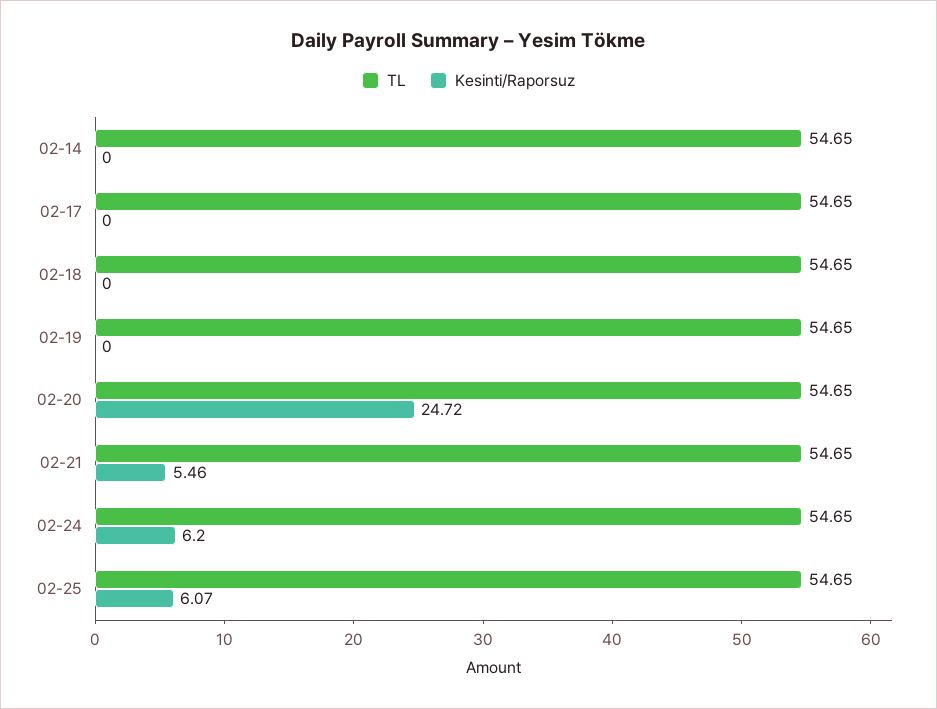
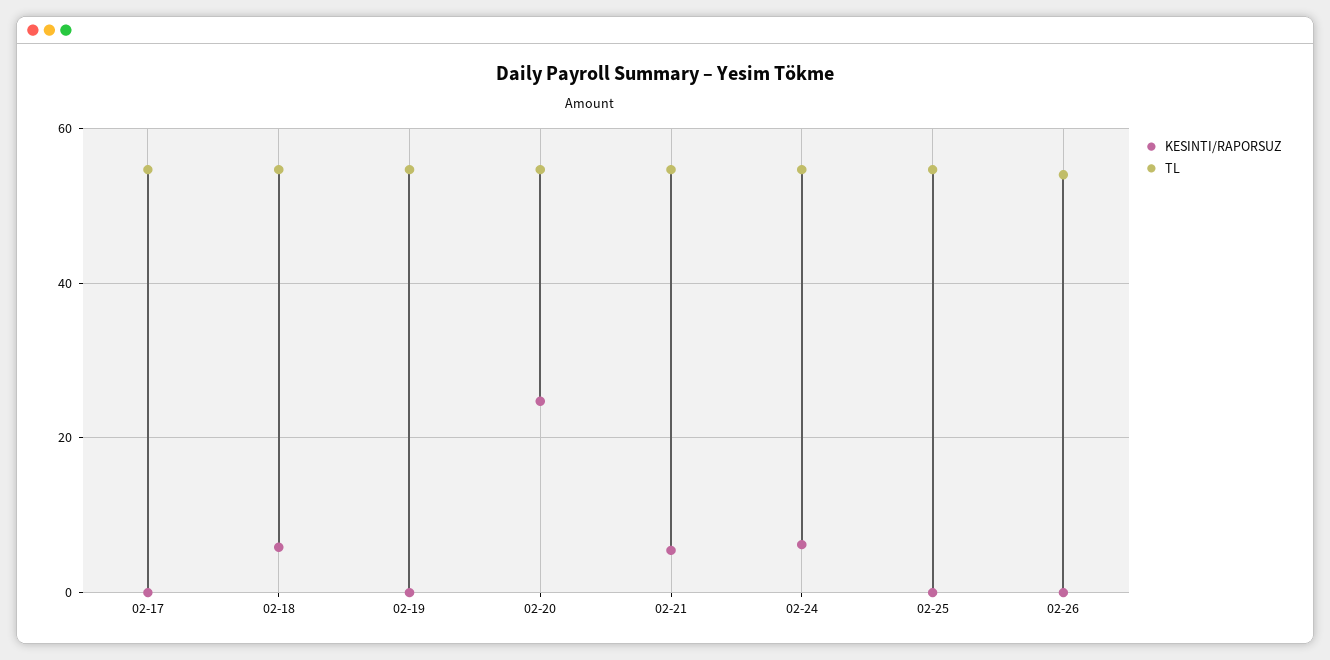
TL, 02-14: 54.65 -> none
Kesinti/Raporsuz, 02-14: 0 -> none
Kesinti/Raporsuz, 02-18: 0 -> 6
Kesinti/Raporsuz, 02-25: 6.07 -> 0
Kesinti/Raporsuz, 02-26: none -> 0
TL, 02-26: none -> 54

